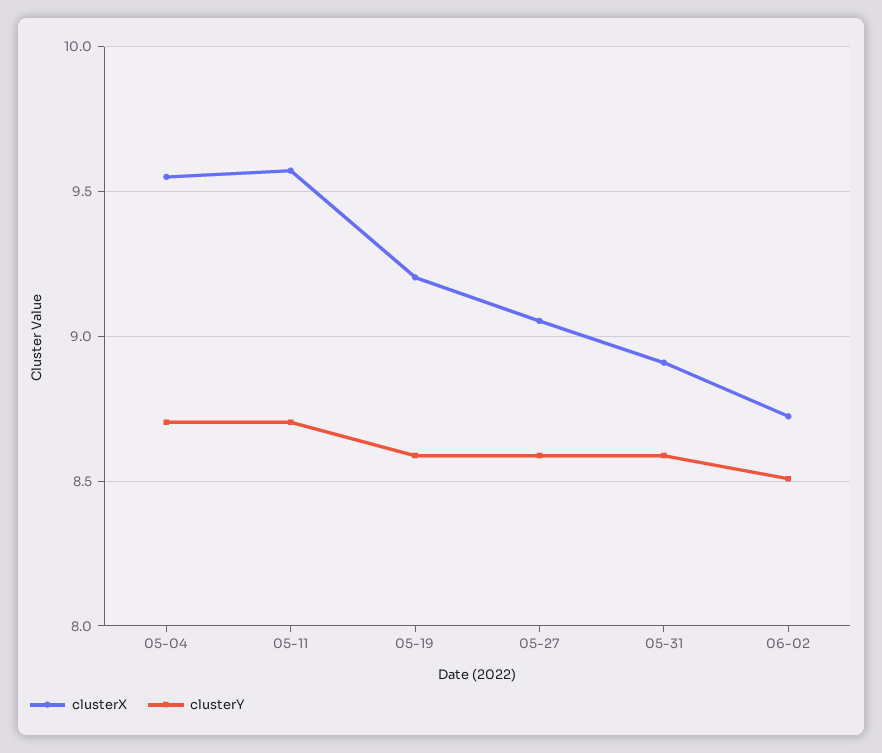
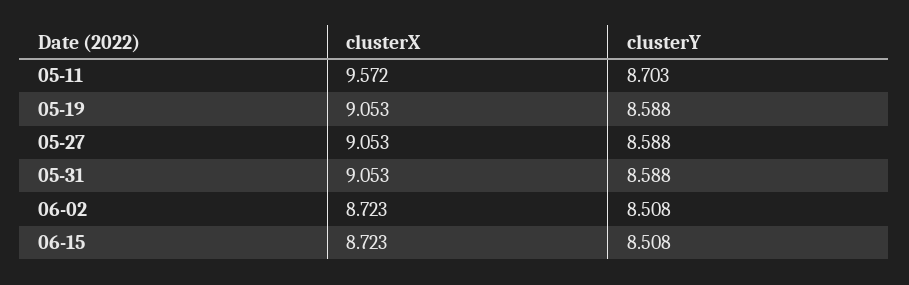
clusterX, 05-04: 9.55 -> none
clusterY, 05-04: 8.7 -> none
clusterX, 05-19: 9.2 -> 9.053
clusterX, 05-31: 8.9 -> 9.053
clusterX, 06-15: none -> 8.723
clusterY, 06-15: none -> 8.508

